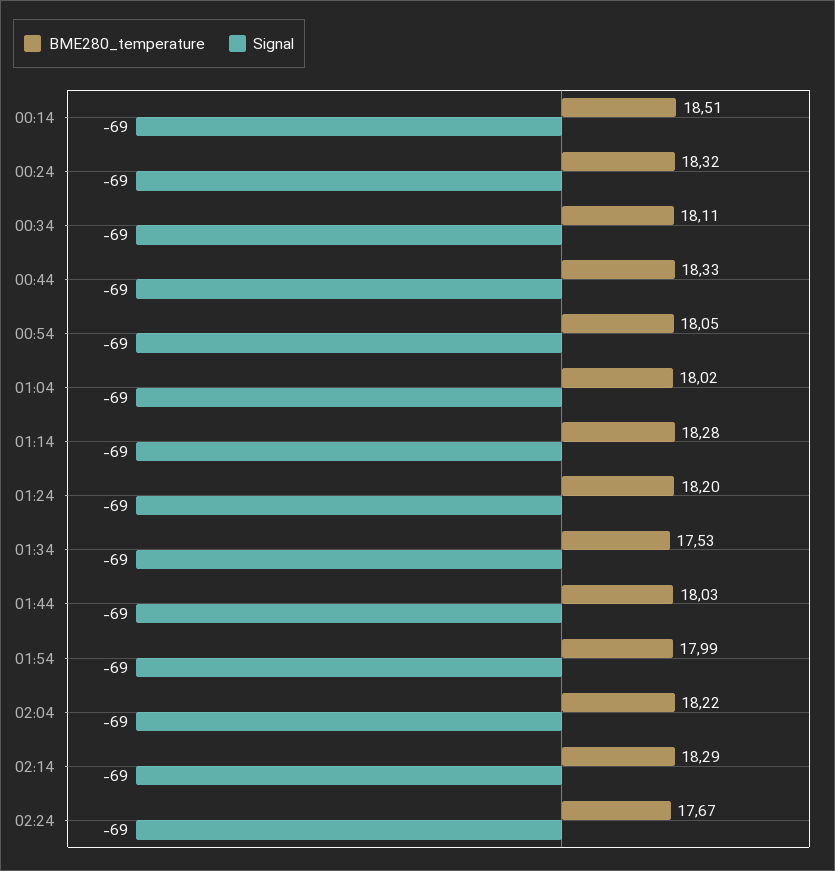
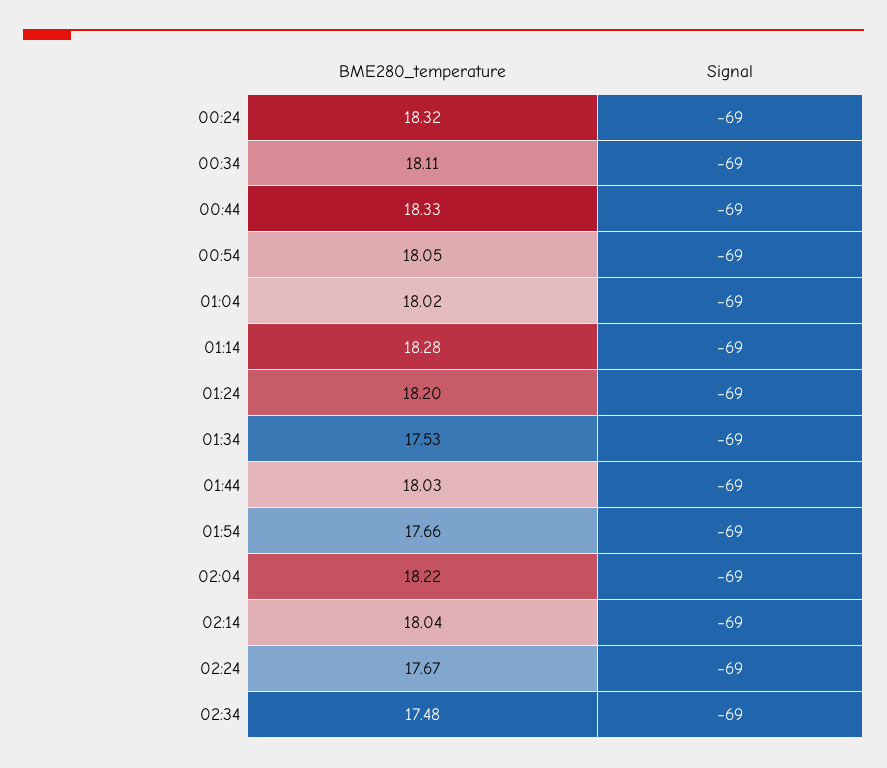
BME280_temperature, 00:14: 18.51 -> none
Signal, 00:14: -69 -> none
BME280_temperature, 01:54: 17.99 -> 17.66
BME280_temperature, 02:14: 18.29 -> 18.04
BME280_temperature, 02:34: none -> 17.48
Signal, 02:34: none -> -69

